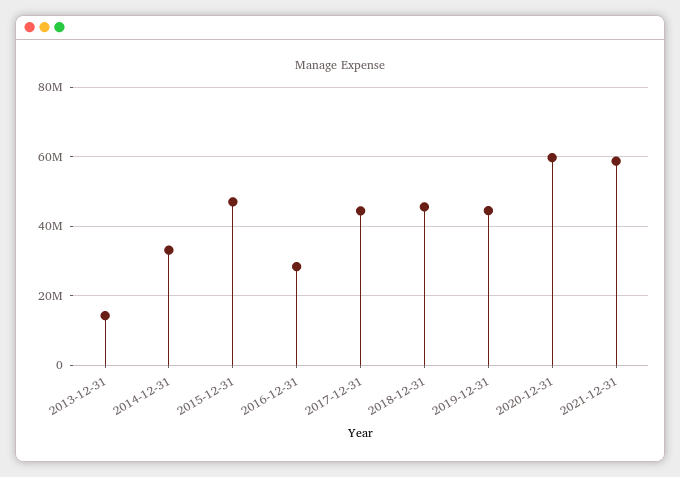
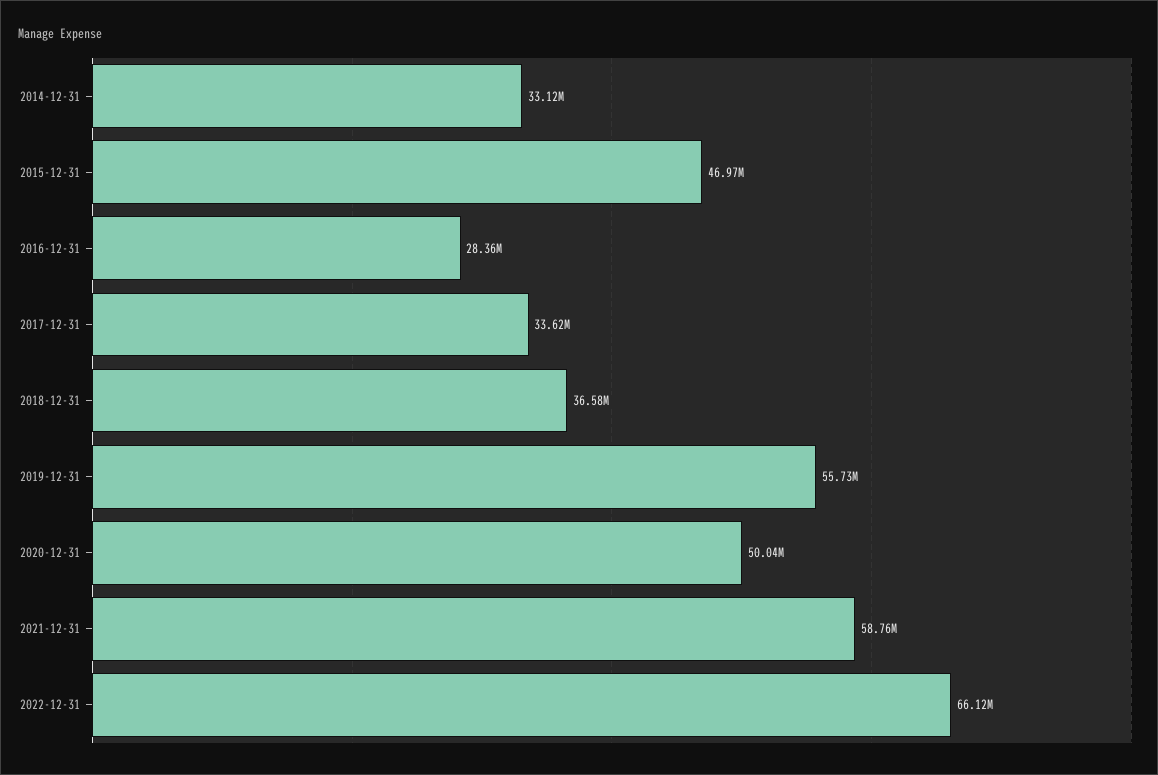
2013-12-31: 14000000 -> none
2017-12-31: 44000000 -> 33620000
2018-12-31: 46000000 -> 36580000
2019-12-31: 44000000 -> 55730000
2020-12-31: 60000000 -> 50040000
2022-12-31: none -> 66120000

